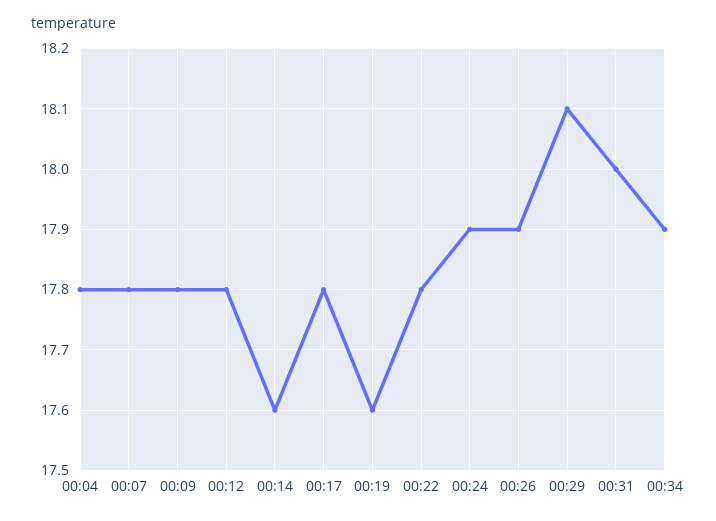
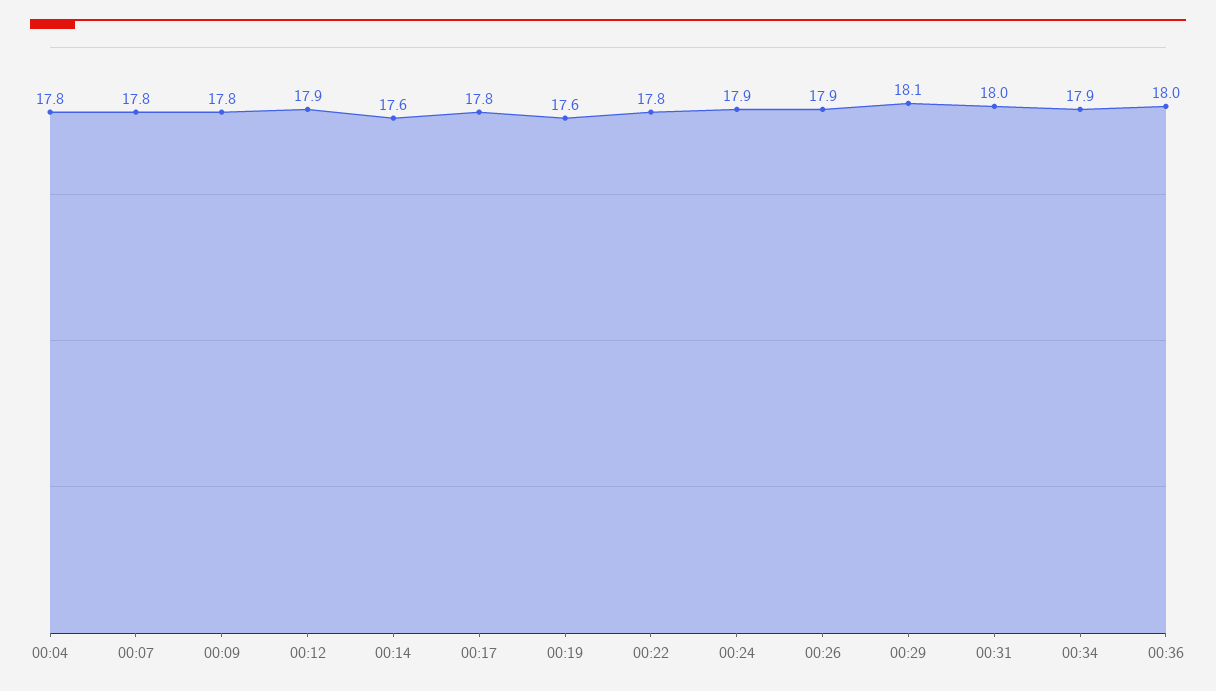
00:12: 17.8 -> 17.9
00:36: none -> 18

